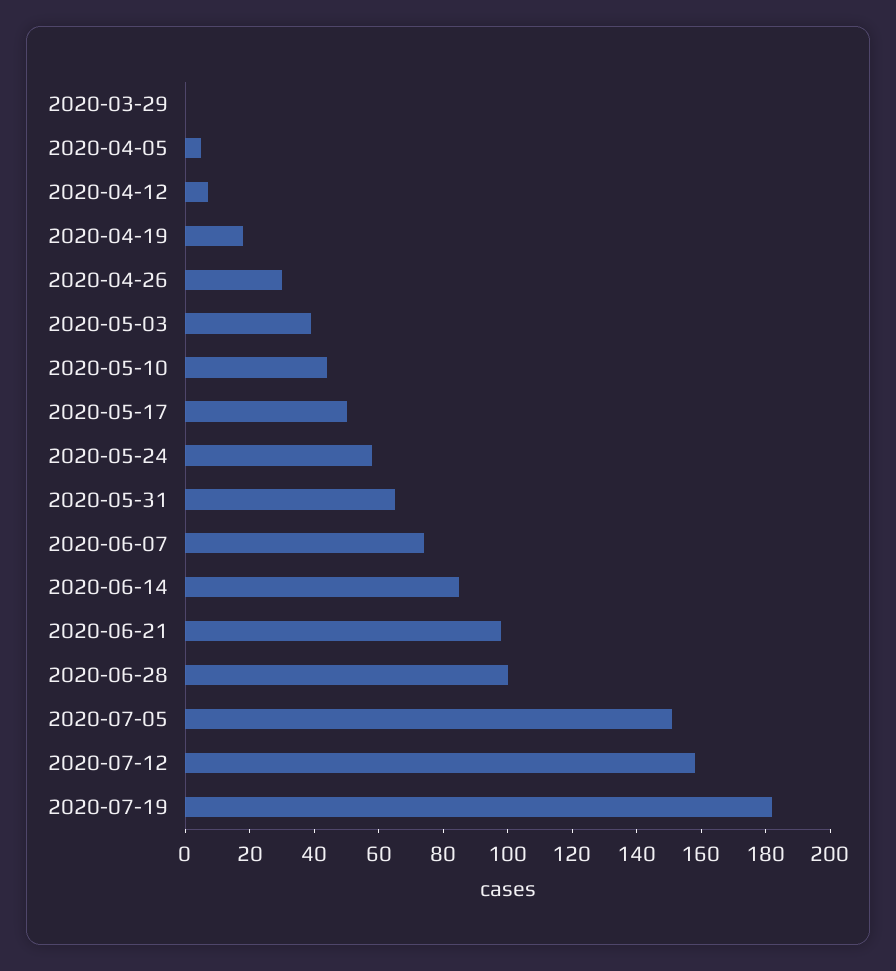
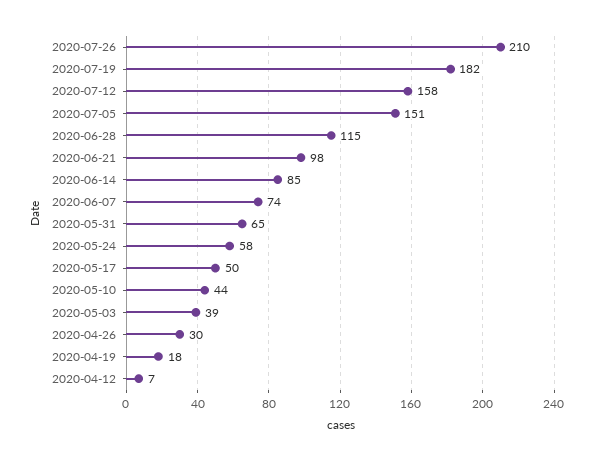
2020-03-29: 0 -> none
2020-04-05: 5 -> none
2020-06-28: 100 -> 115
2020-07-26: none -> 210

